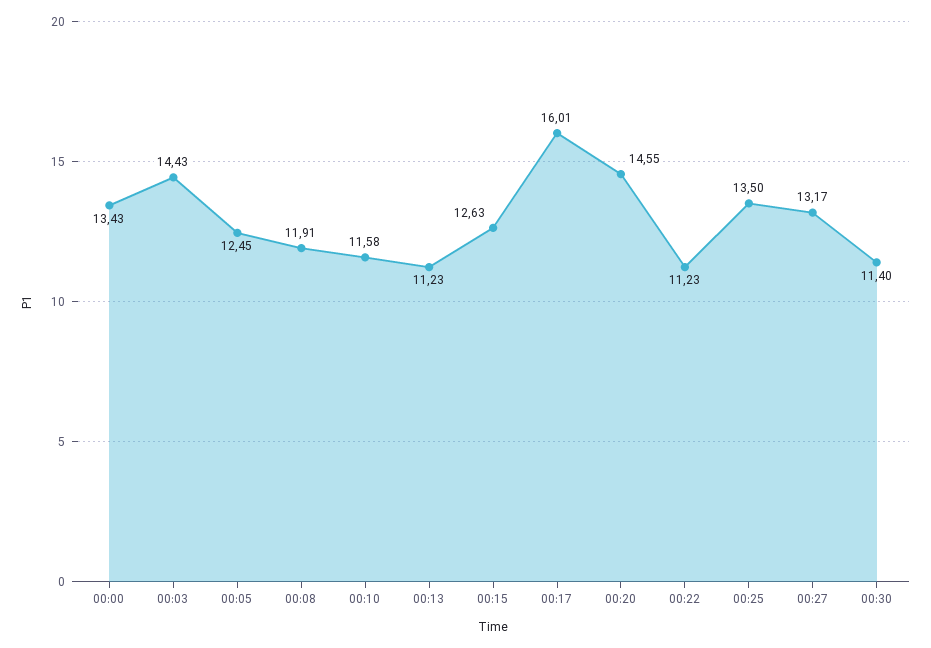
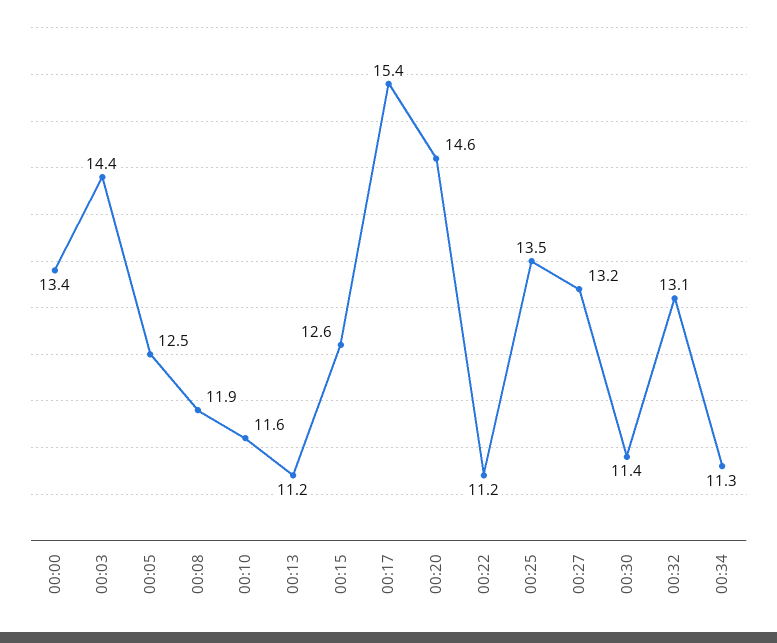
00:17: 16.01 -> 15.4
00:32: none -> 13.1
00:34: none -> 11.3

